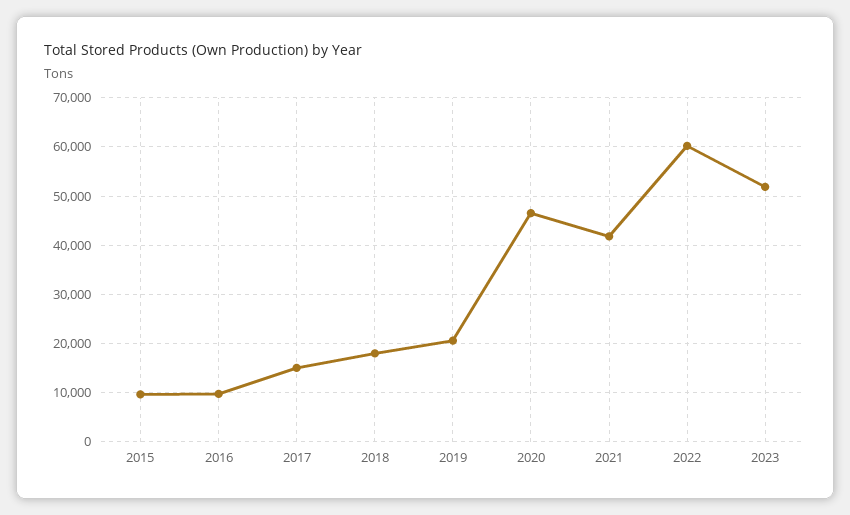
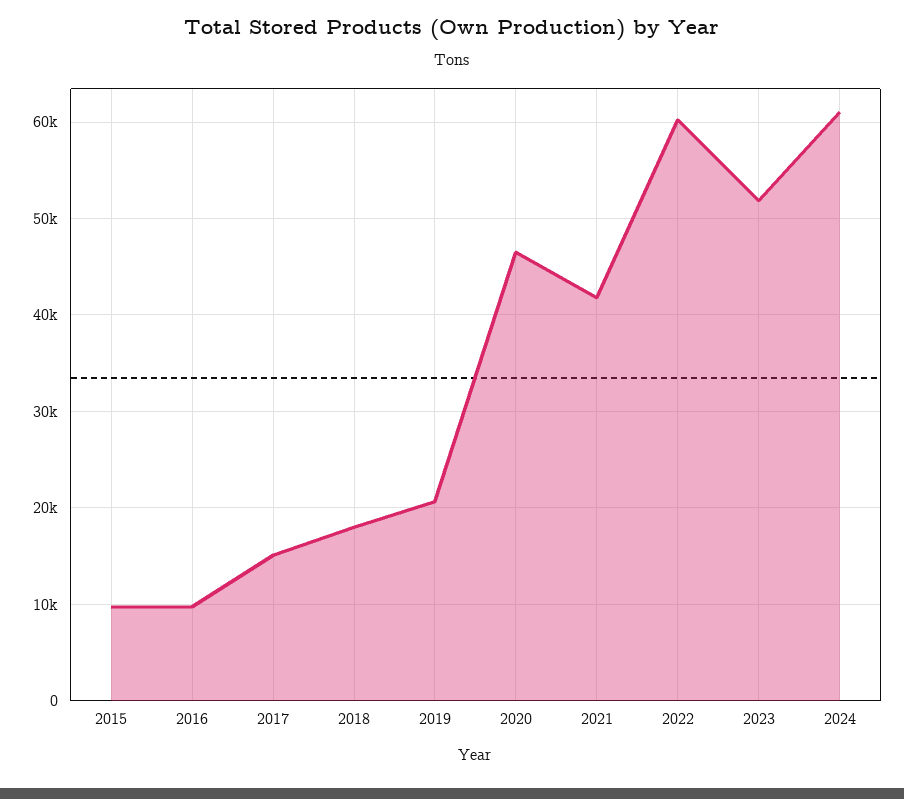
2024: none -> 61000

